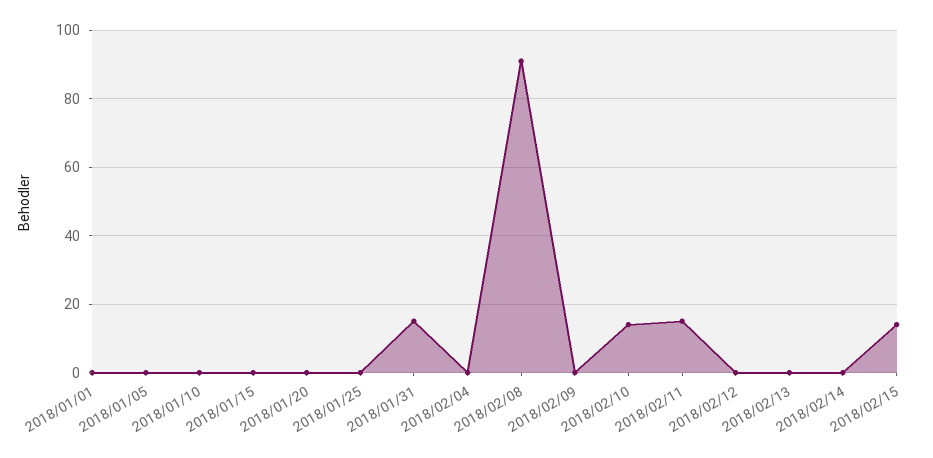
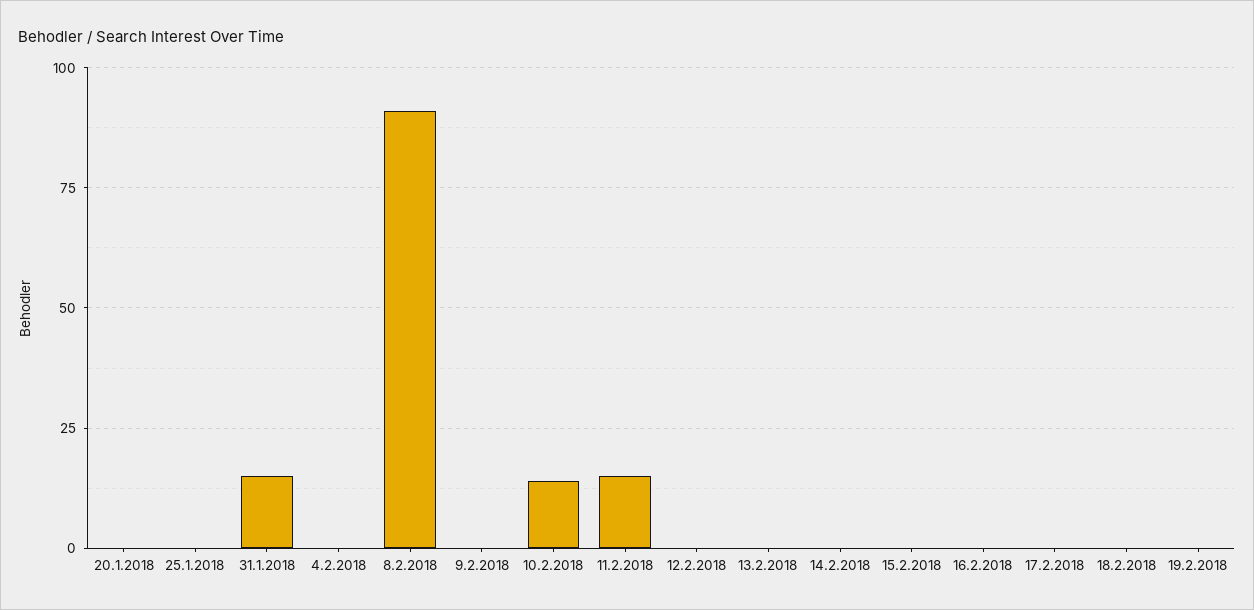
2018/01/01: 0 -> none
2018/01/05: 0 -> none
2018/01/10: 0 -> none
2018/01/15: 0 -> none
2018/02/15: 15 -> 0
16.2.2018: none -> 0
17.2.2018: none -> 0
18.2.2018: none -> 0
19.2.2018: none -> 0

